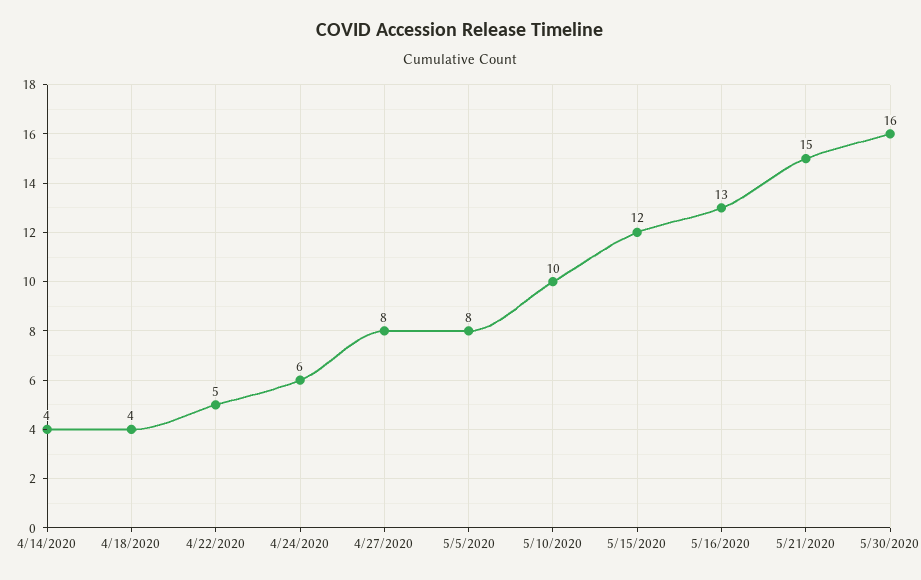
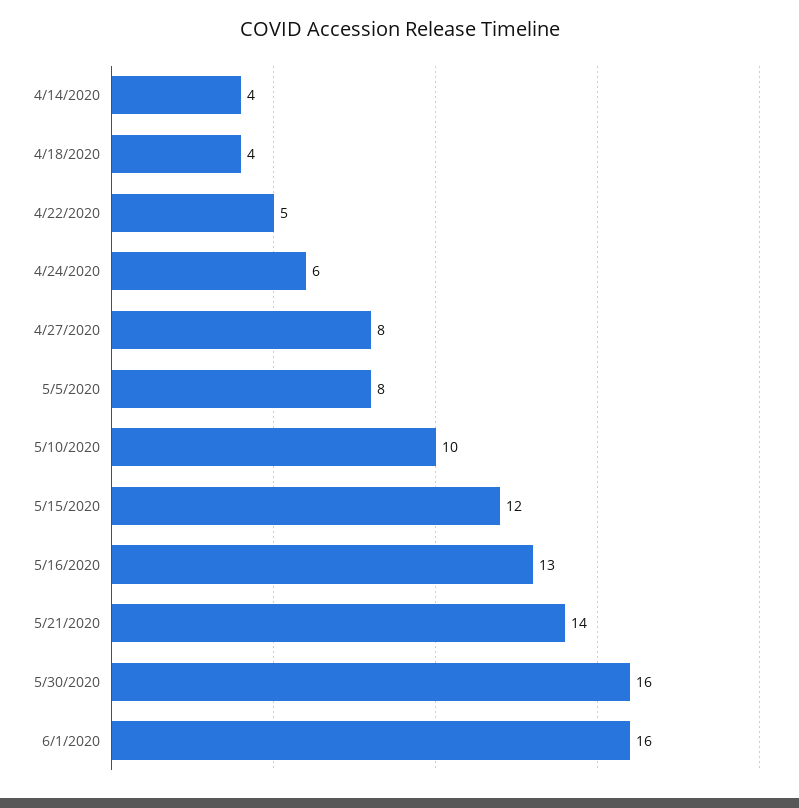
5/21/2020: 15 -> 14
6/1/2020: none -> 16

